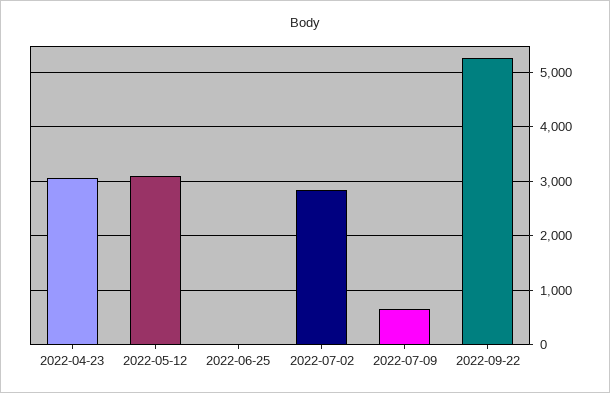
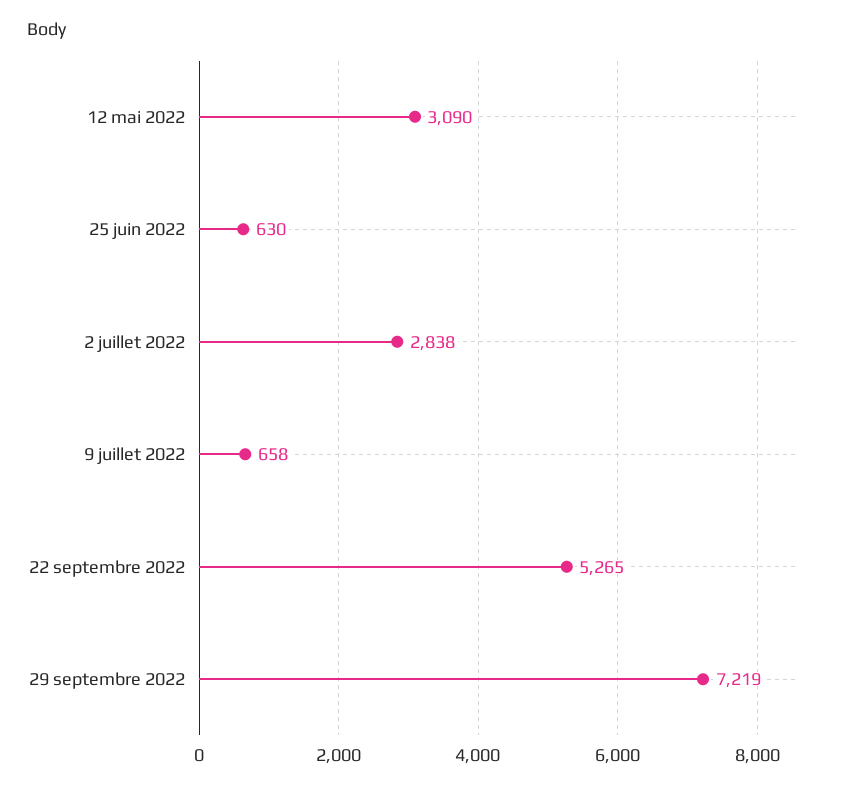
2022-04-23: 3000 -> none
2022-06-25: 0 -> 630
29 septembre 2022: none -> 7219

